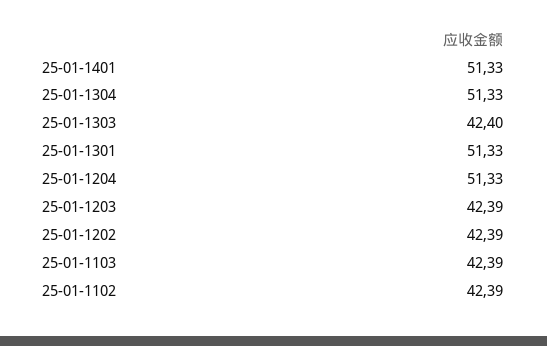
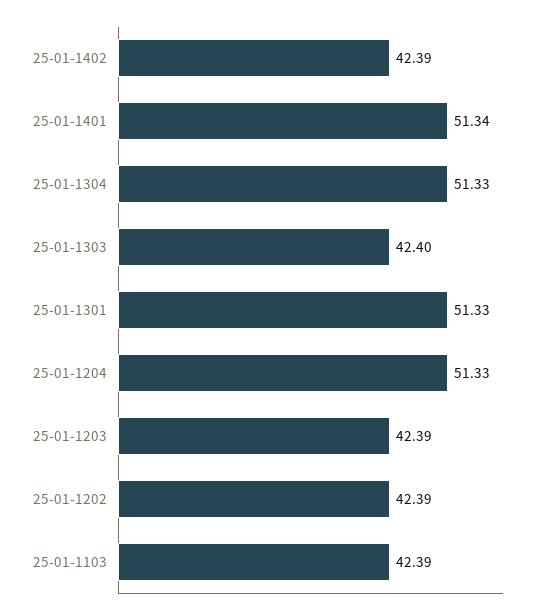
25-01-1401: 51.33 -> 51.34
25-01-1102: 42.39 -> none
25-01-1402: none -> 42.39

